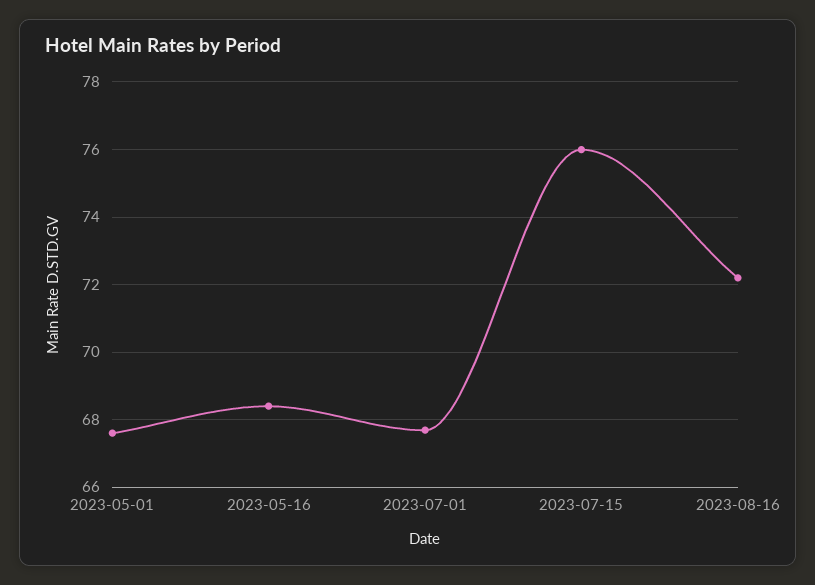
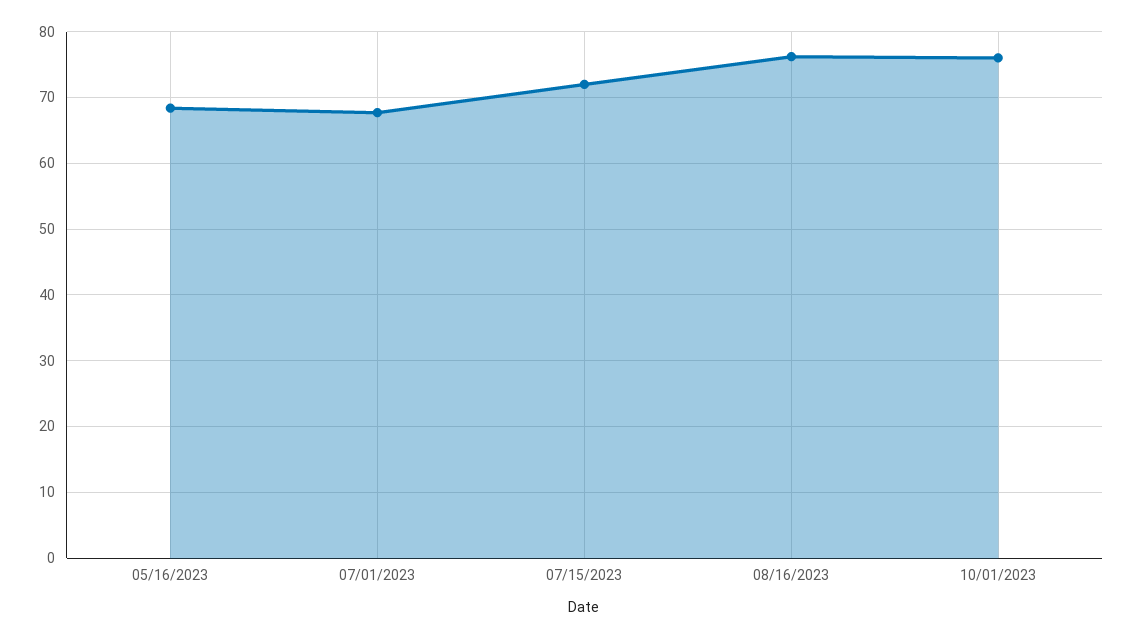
2023-05-01: 67.6 -> none
2023-07-15: 76 -> 72
2023-08-16: 72.2 -> 76
10/01/2023: none -> 76

